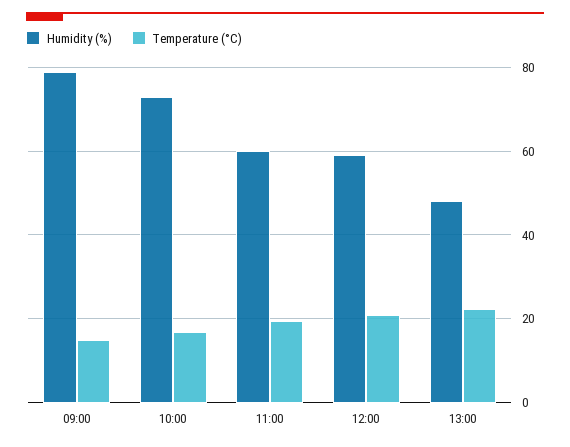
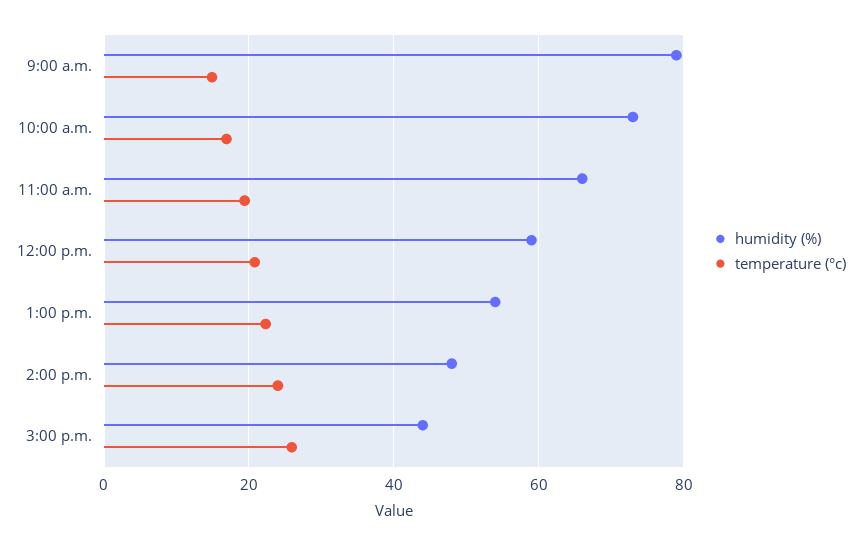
Humidity (%), 11:00: 60 -> 66
Humidity (%), 13:00: 48 -> 54
Humidity (%), 2:00 p.m.: none -> 48
Temperature (°C), 2:00 p.m.: none -> 24
Humidity (%), 3:00 p.m.: none -> 44
Temperature (°C), 3:00 p.m.: none -> 26

